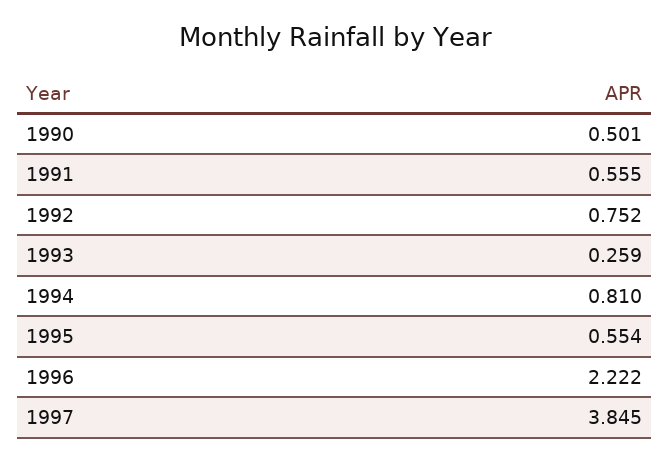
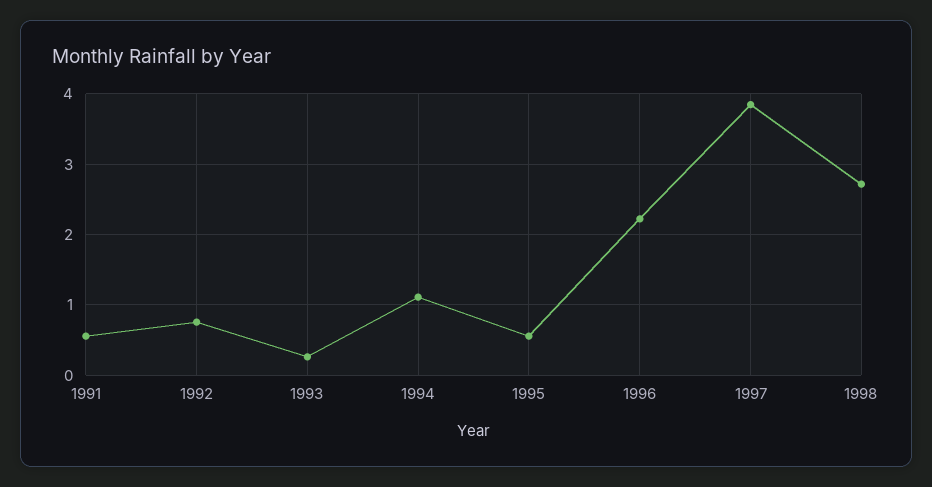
1990: 0.501 -> none
1994: 0.81 -> 1.1
1998: none -> 2.7

